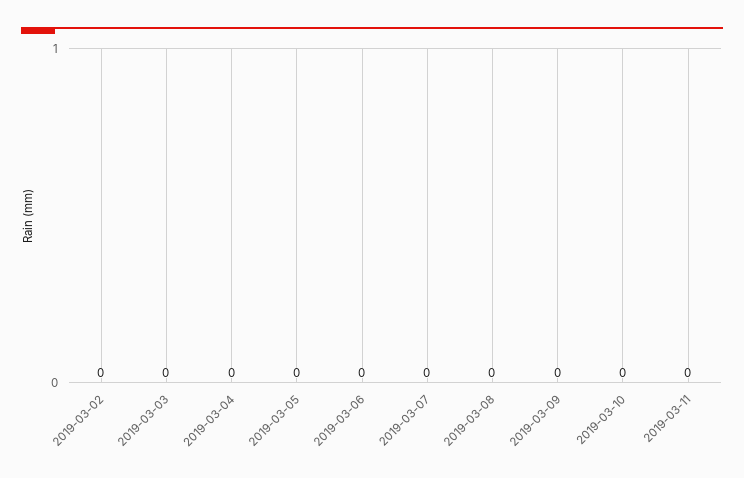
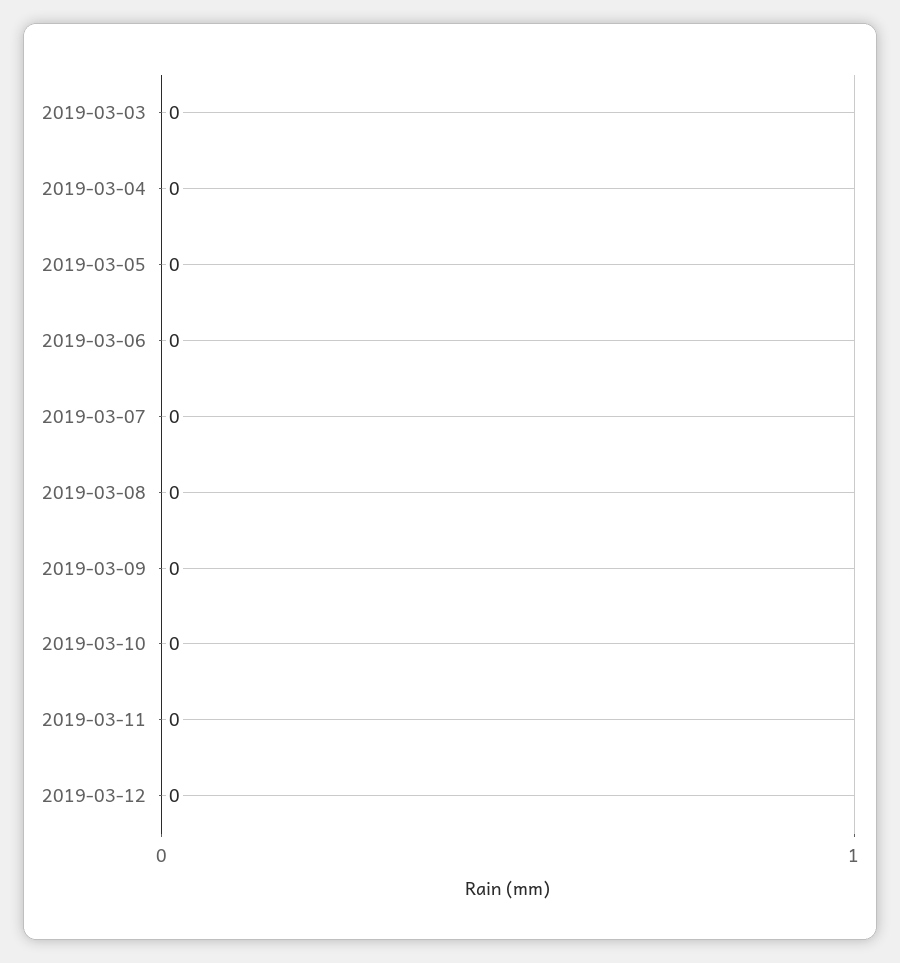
2019-03-02: 0 -> none
2019-03-12: none -> 0

